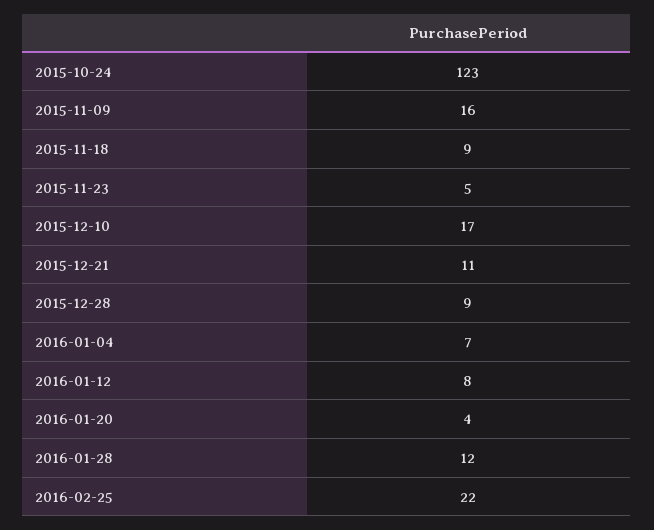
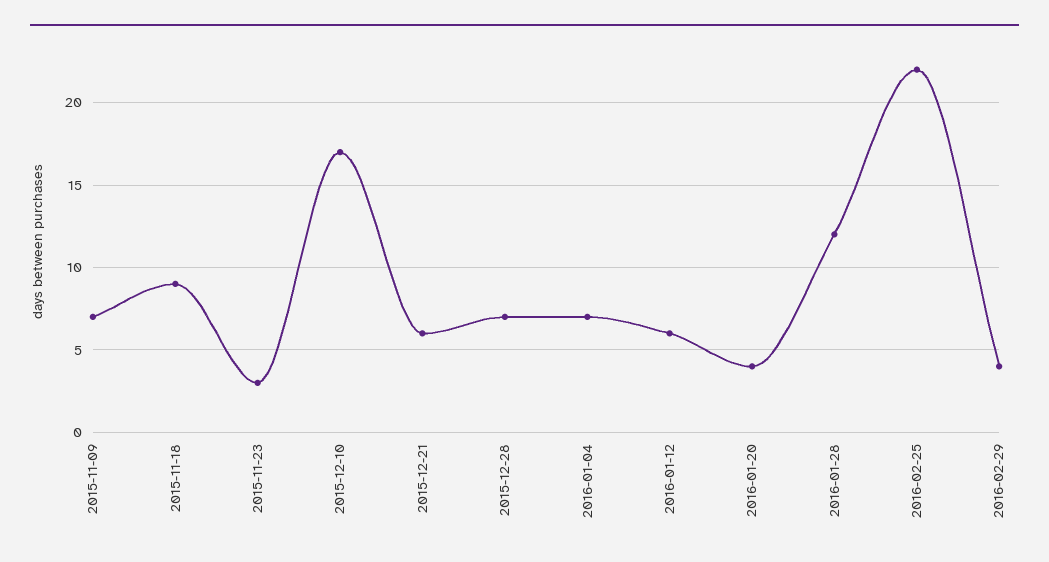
2015-10-24: 123 -> none
2015-11-09: 16 -> 7
2015-11-23: 5 -> 3
2015-12-21: 11 -> 6
2015-12-28: 9 -> 7
2016-01-12: 8 -> 6
2016-02-29: none -> 4

